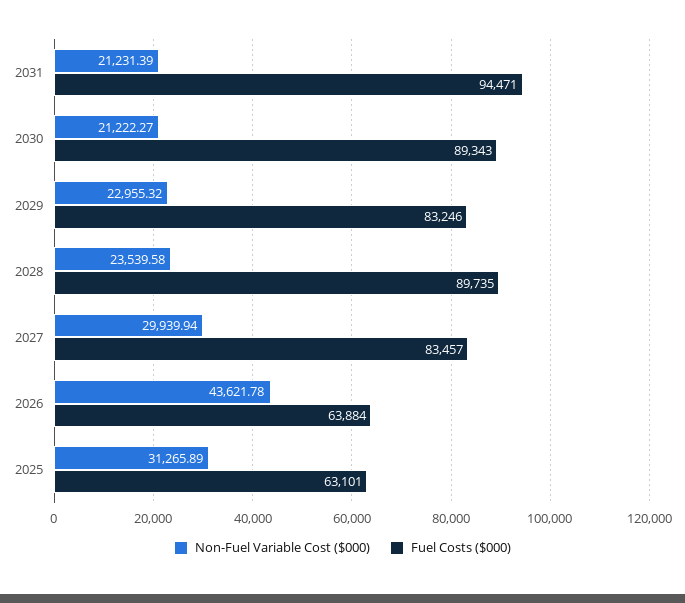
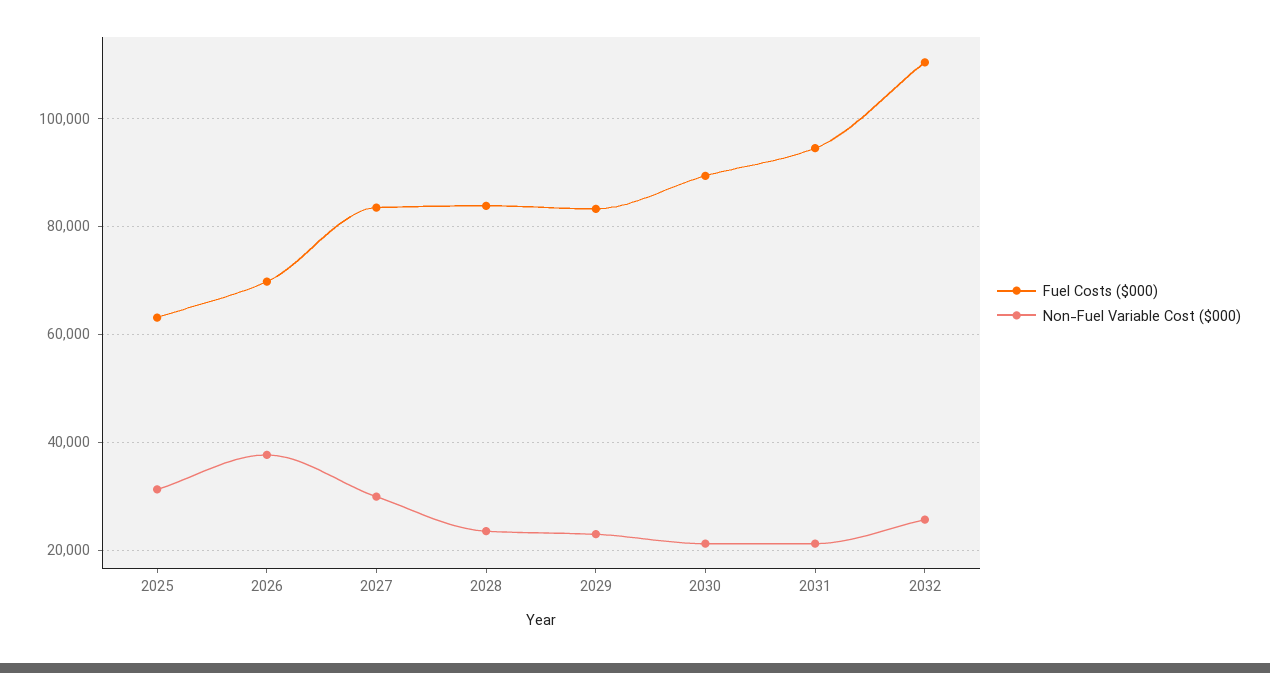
Fuel Costs ($000), 2028: 89735 -> 84000
Non-Fuel Variable Cost ($000), 2026: 43621.78 -> 38000
Fuel Costs ($000), 2026: 63884 -> 70000
Fuel Costs ($000), 2032: none -> 110000
Non-Fuel Variable Cost ($000), 2032: none -> 26000

